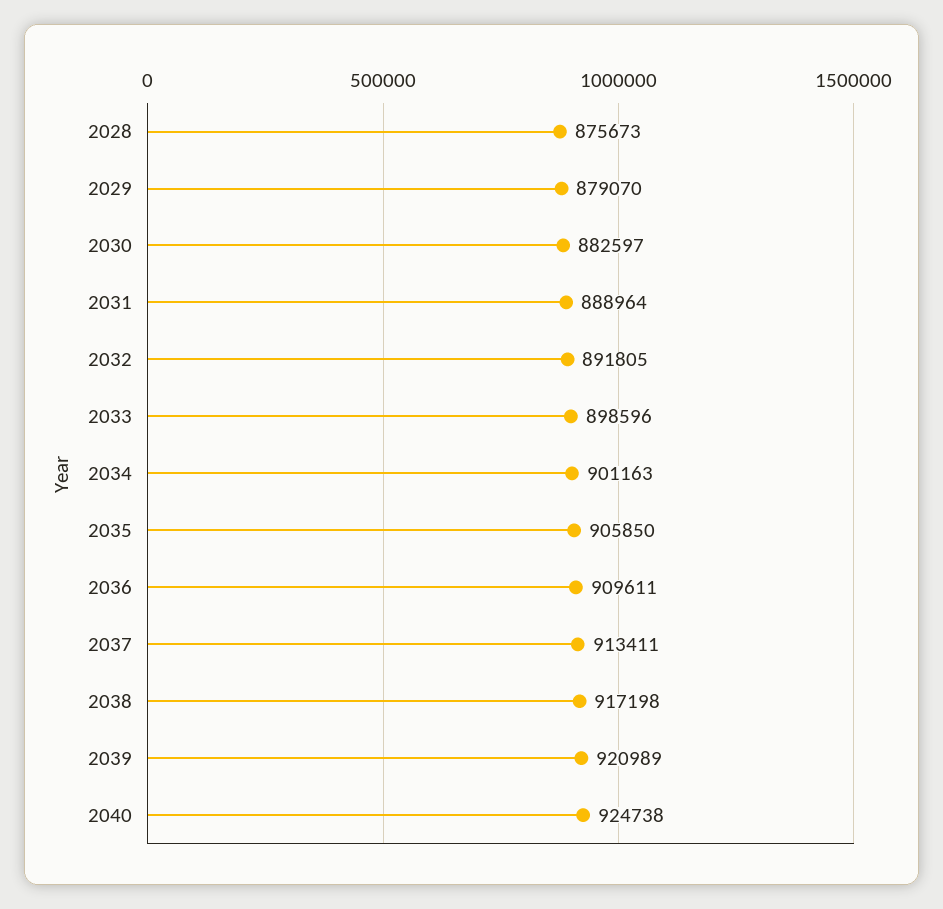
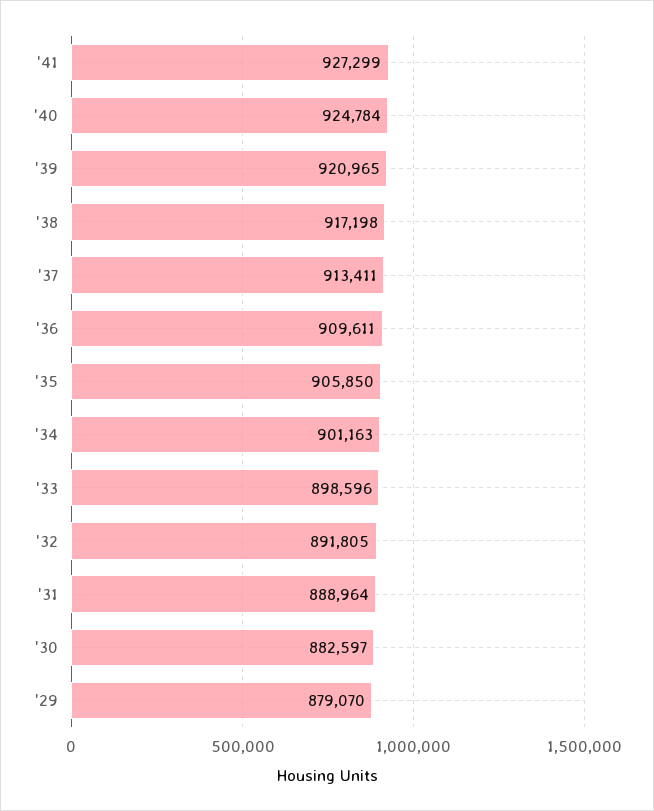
2028: 875673 -> none
2039: 920989 -> 920965
2040: 924738 -> 924784
'41: none -> 927299

